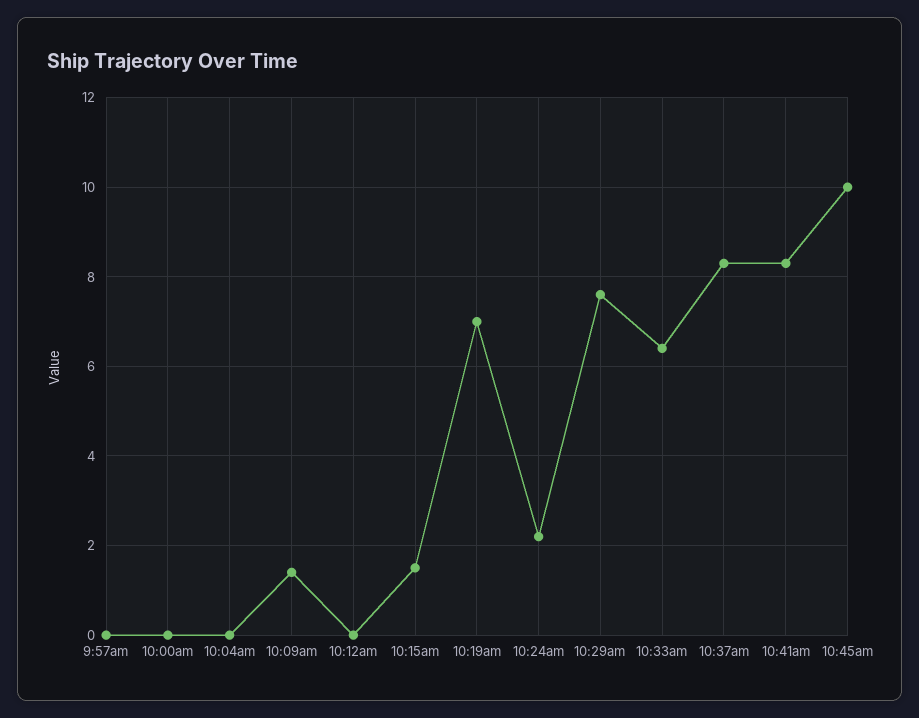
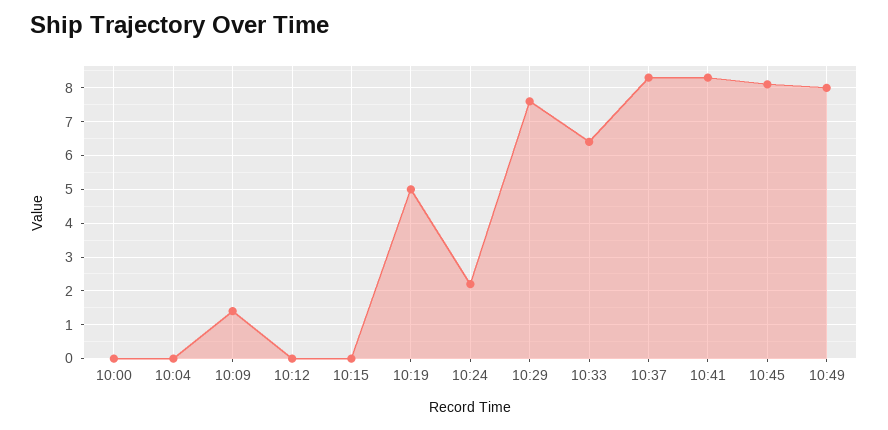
9:57am: 0 -> none
10:15am: 1.5 -> 0
10:19am: 7 -> 5
10:45am: 10 -> 8
10:49: none -> 8

